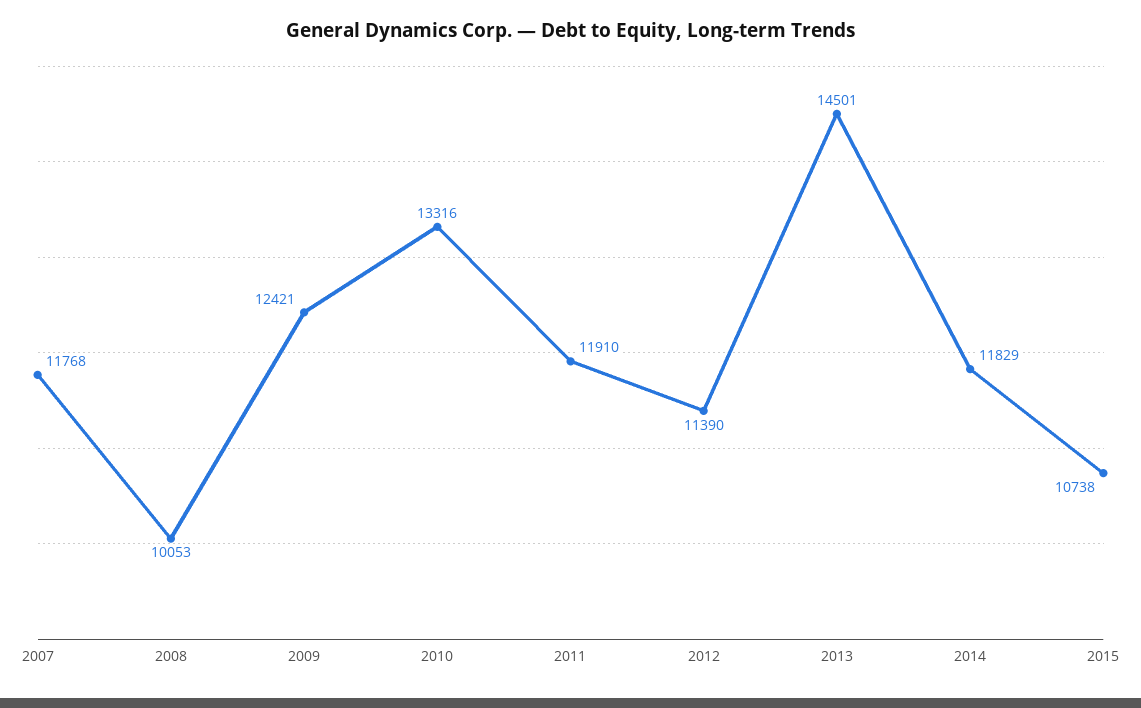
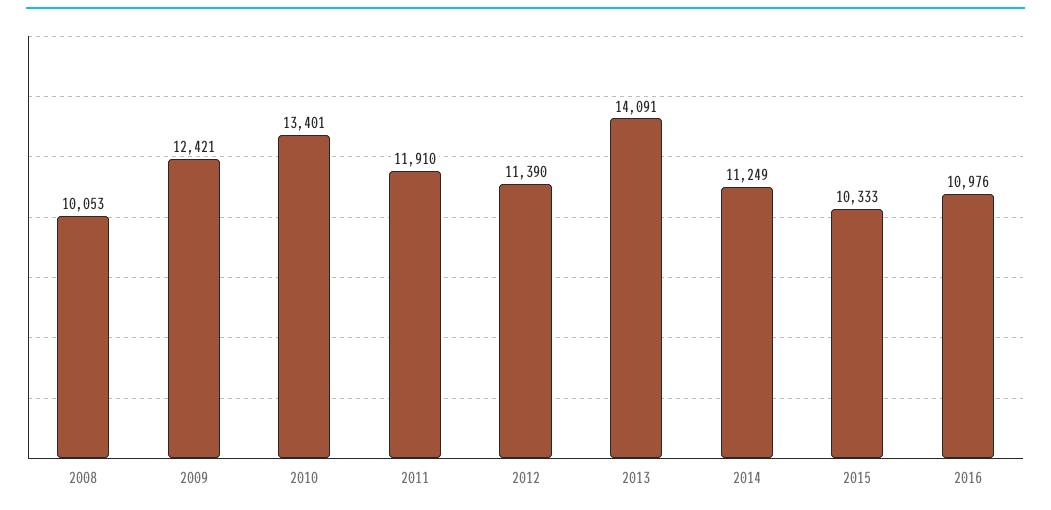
2007: 11768 -> none
2010: 13316 -> 13401
2013: 14501 -> 14091
2014: 11829 -> 11249
2015: 10738 -> 10333
2016: none -> 10976

